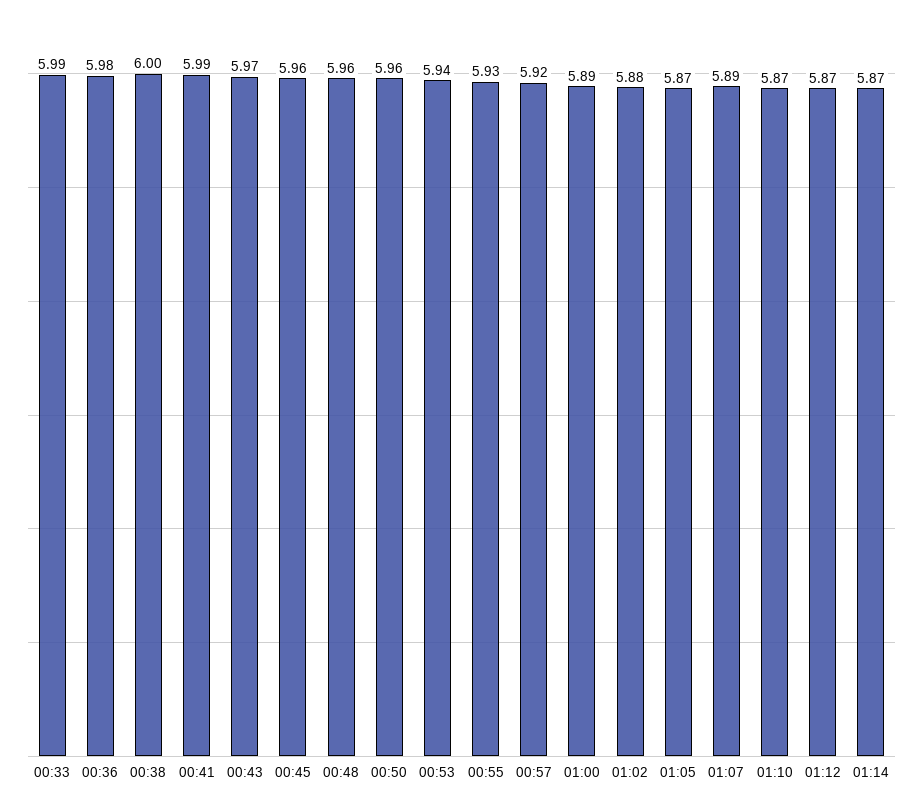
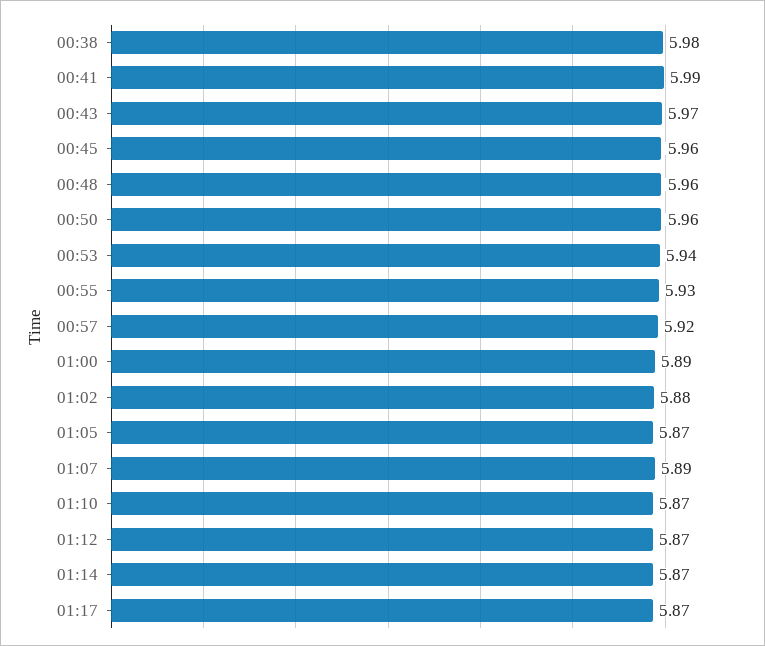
00:33: 5.99 -> none
00:36: 5.98 -> none
00:38: 6 -> 5.98
01:17: none -> 5.87

